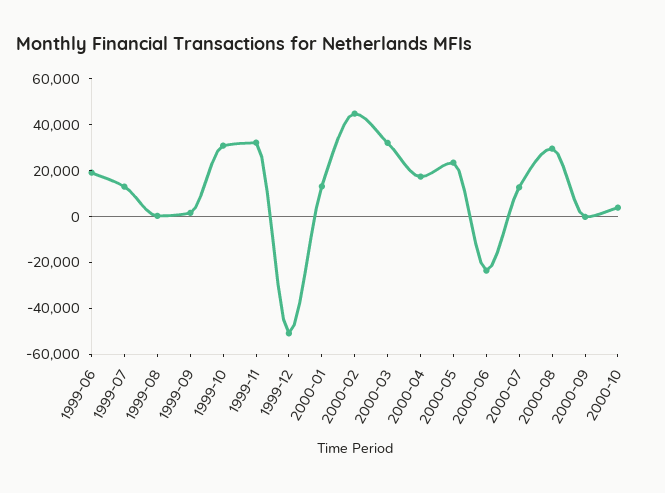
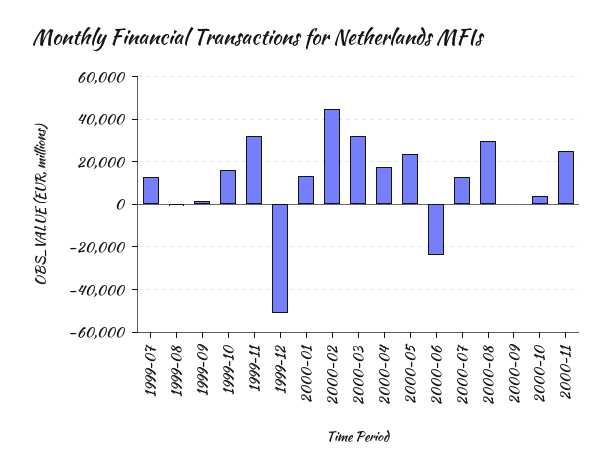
1999-06: 20000 -> none
1999-10: 30000 -> 15000
2000-11: none -> 25000

